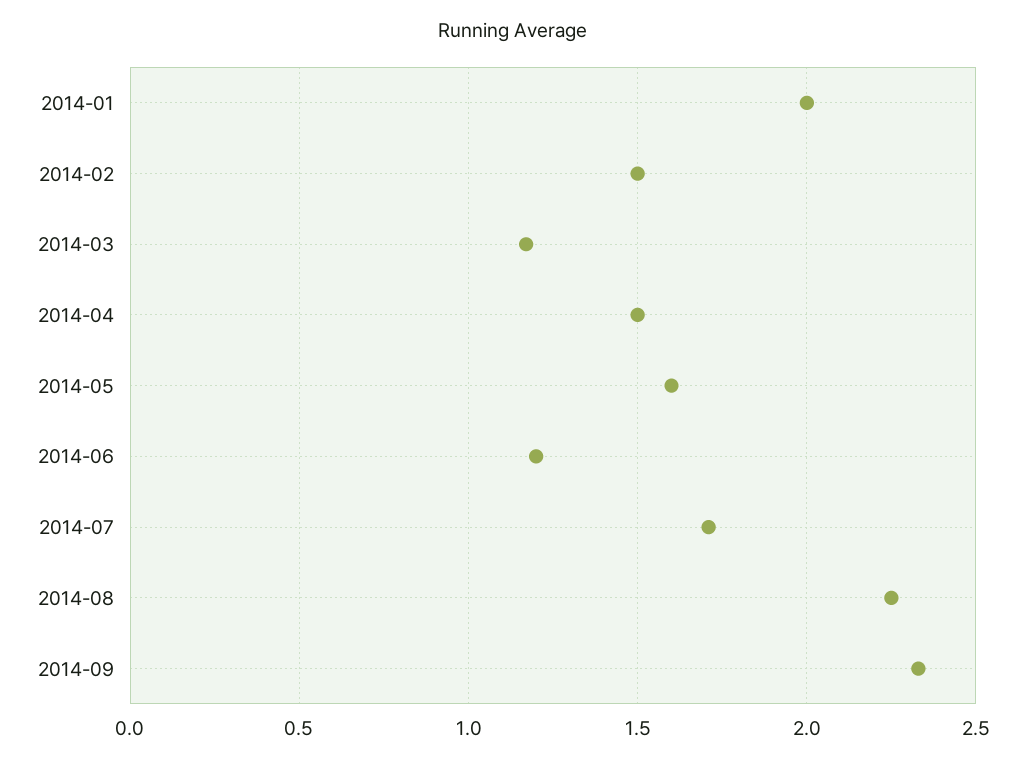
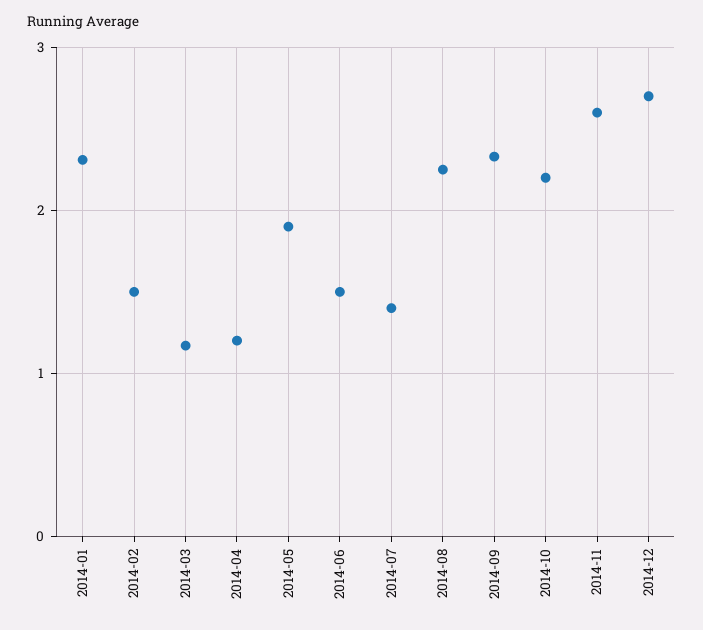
2014-01: 2 -> 2.3
2014-04: 1.5 -> 1.2
2014-05: 1.6 -> 1.9
2014-06: 1.2 -> 1.5
2014-07: 1.7 -> 1.4
2014-10: none -> 2.2
2014-11: none -> 2.6
2014-12: none -> 2.7

